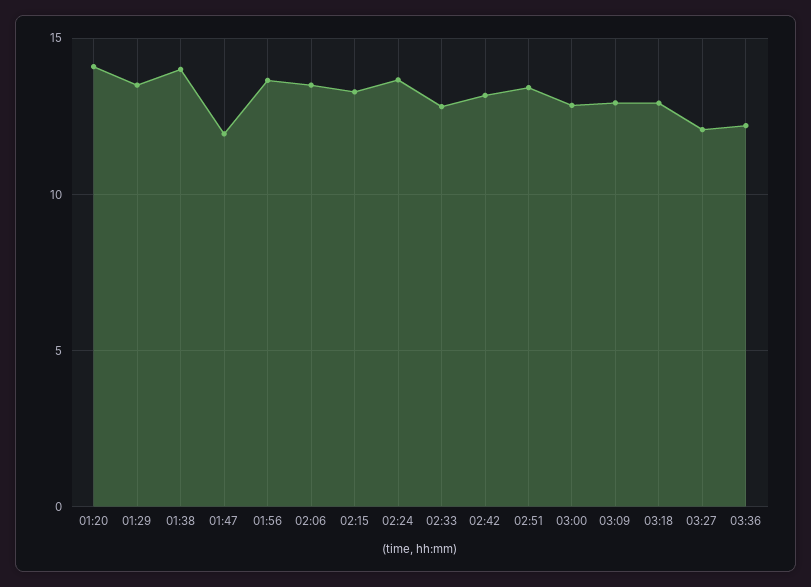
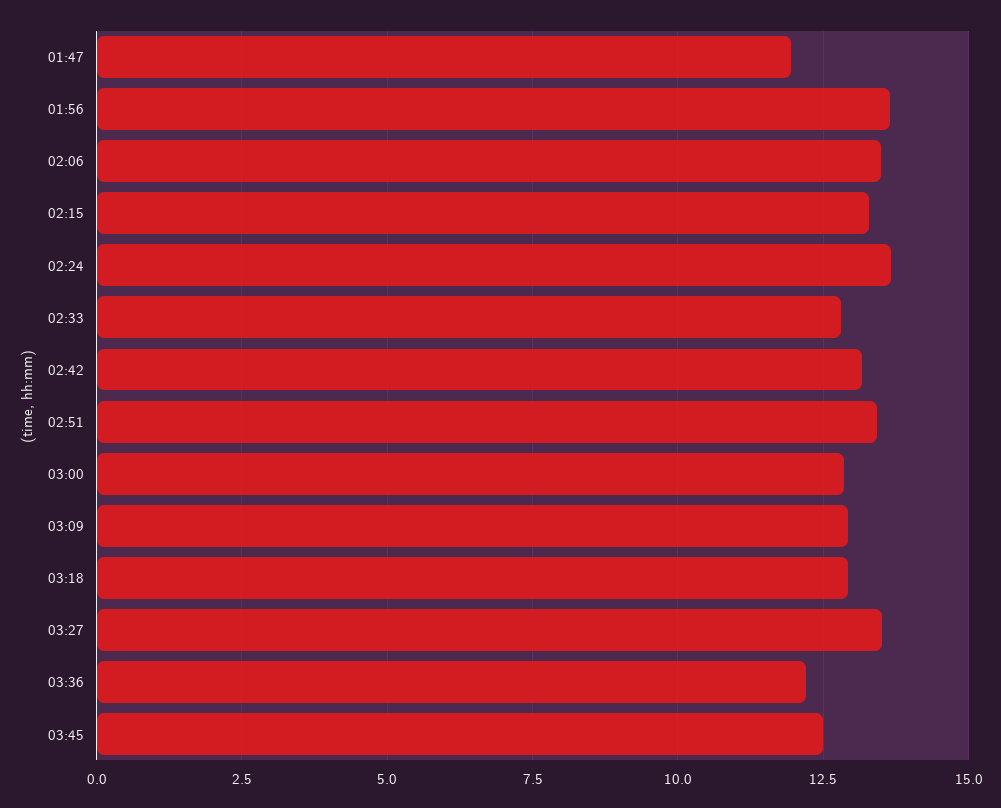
01:20: 14 -> none
01:29: 13.5 -> none
01:38: 14 -> none
03:27: 12 -> 13.5
03:45: none -> 12.5

